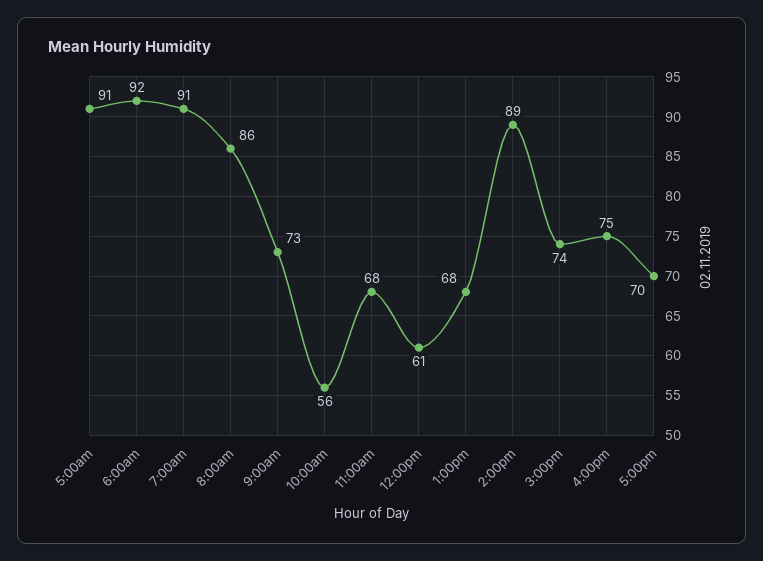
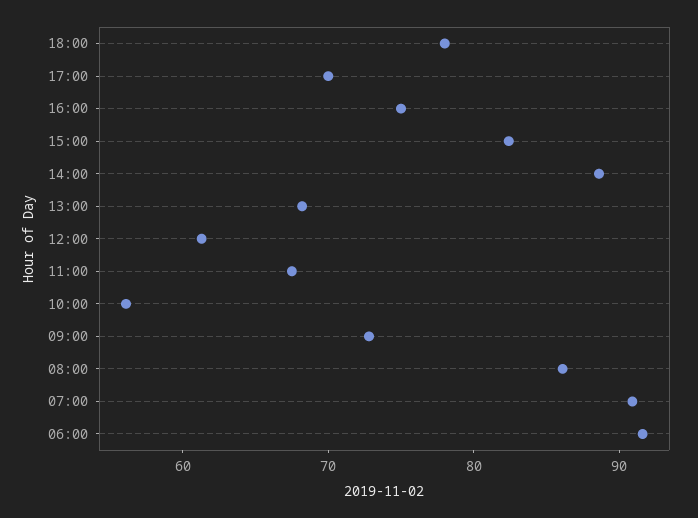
5:00am: 91 -> none
3:00pm: 74 -> 82
18:00: none -> 78

